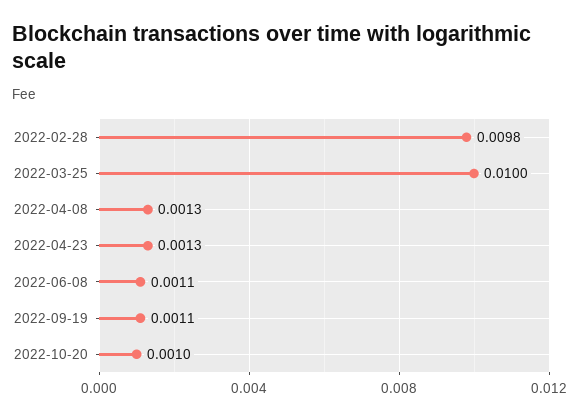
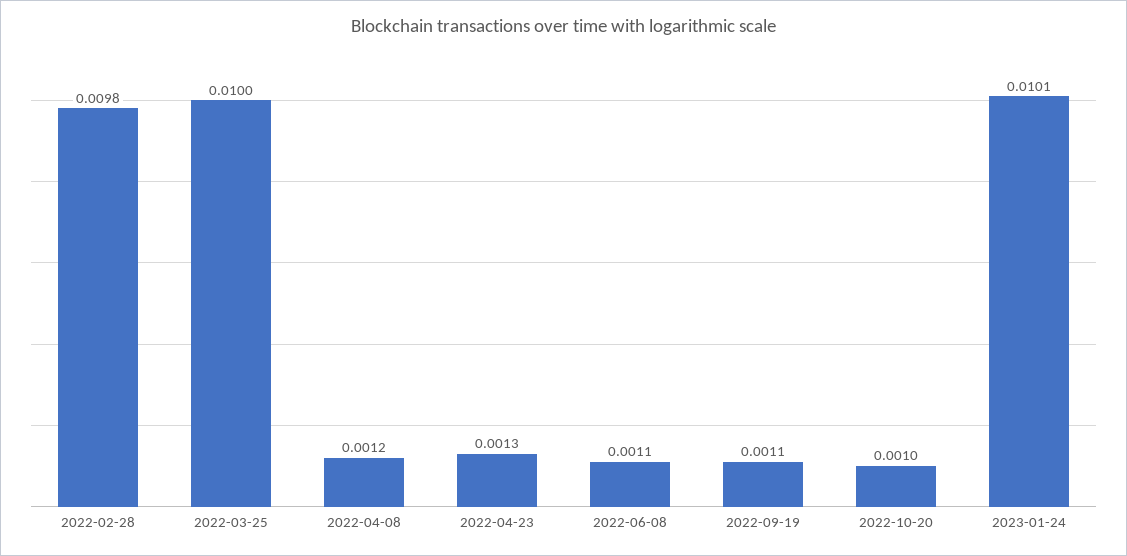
2022-04-08: 0.0013 -> 0.0012
2023-01-24: none -> 0.0101

